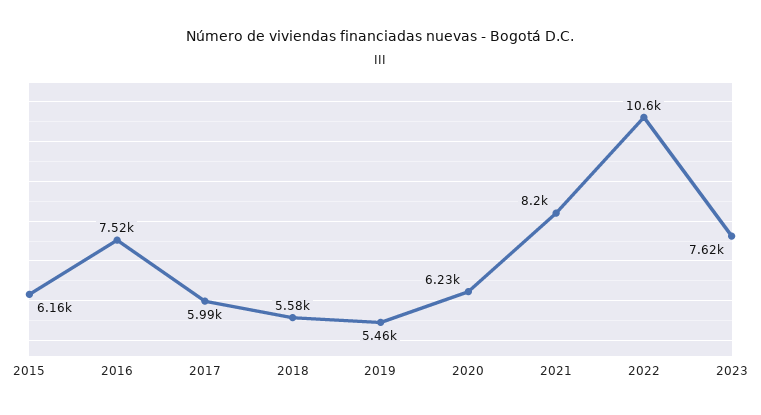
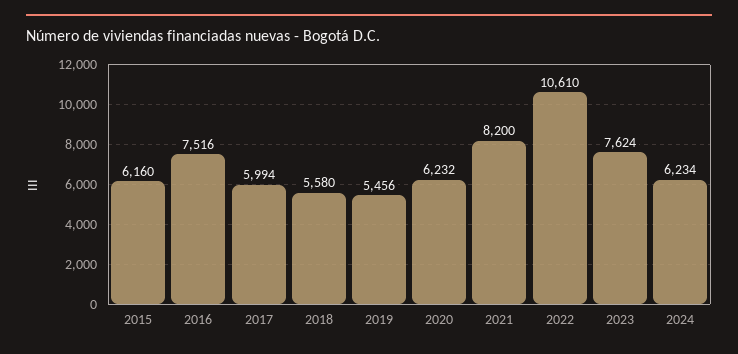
2024: none -> 6234

